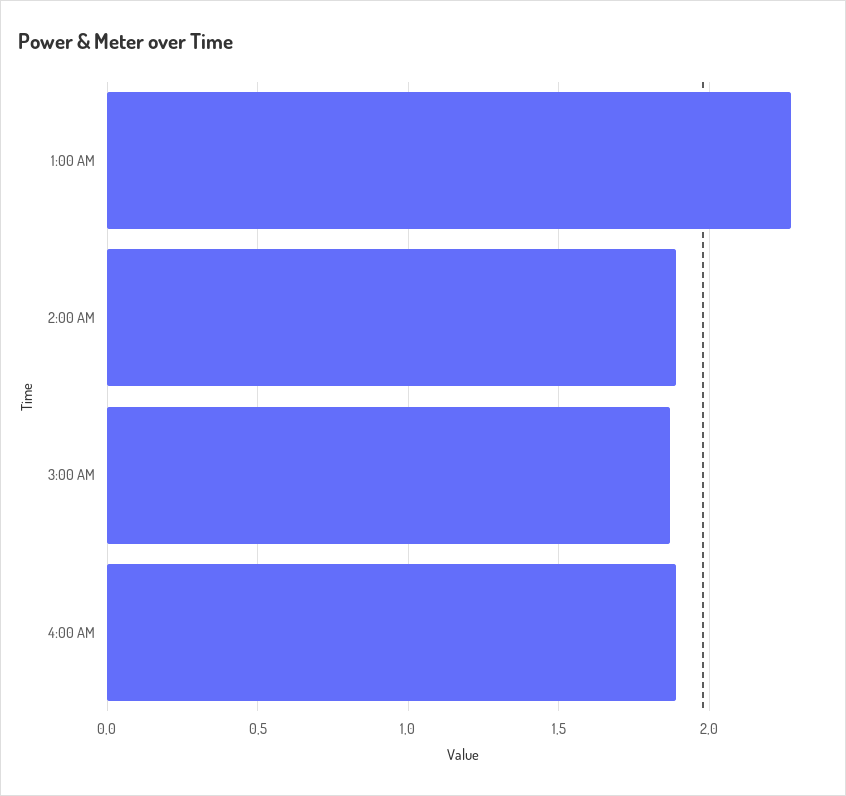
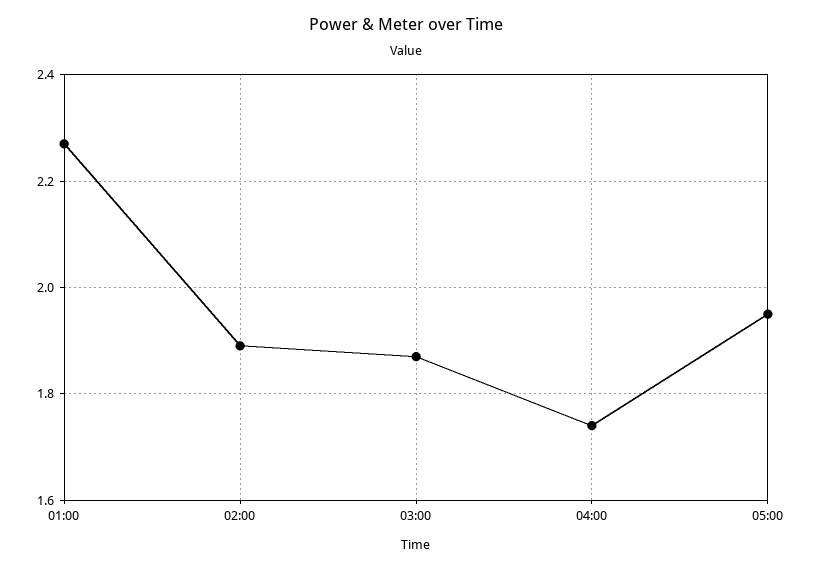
4:00 AM: 1.9 -> 1.75
05:00: none -> 1.95

